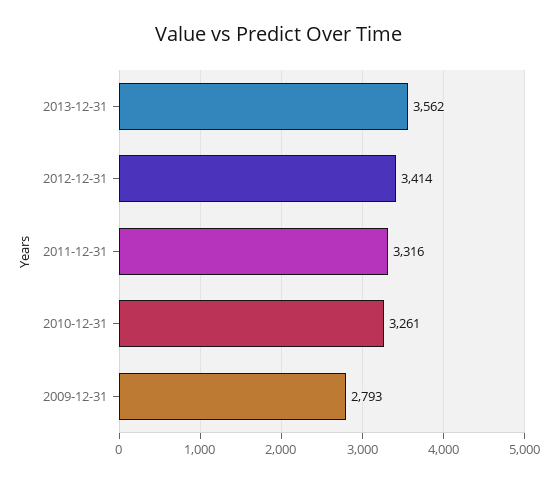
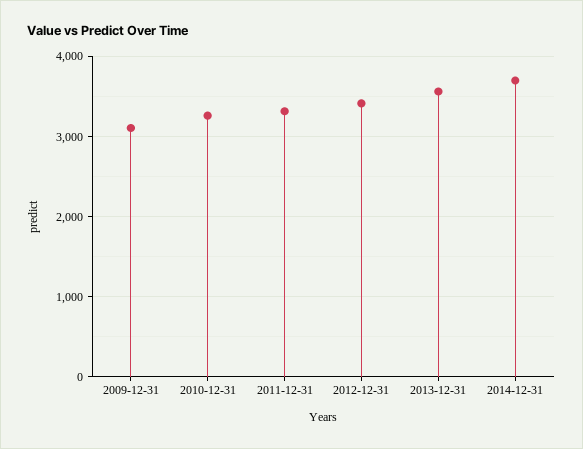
2009-12-31: 2793 -> 3100
2014-12-31: none -> 3700

